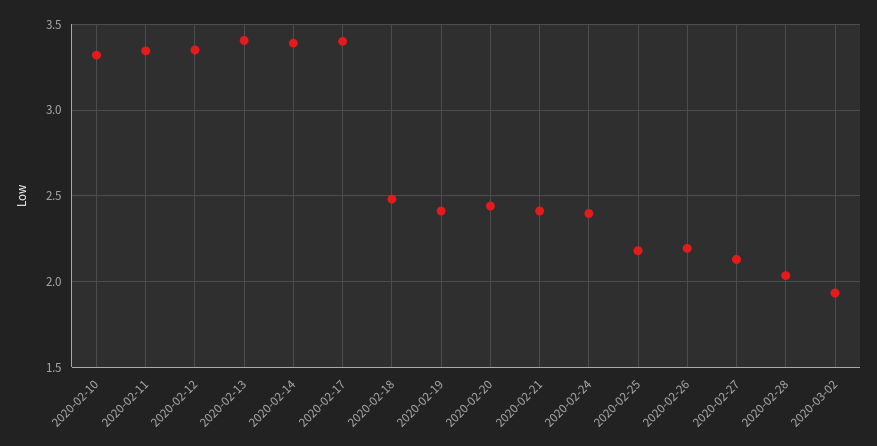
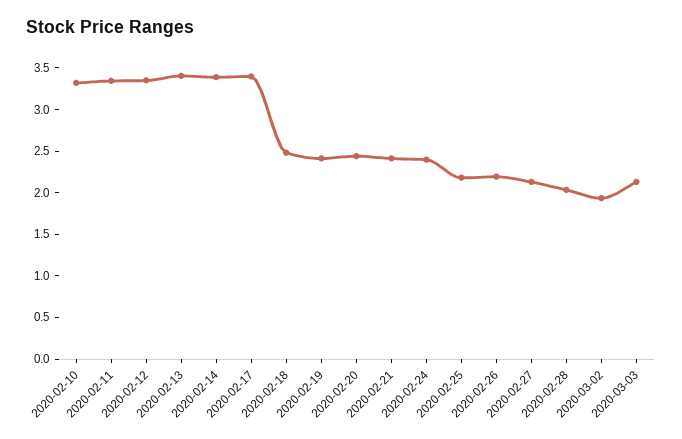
2020-03-03: none -> 2.1

